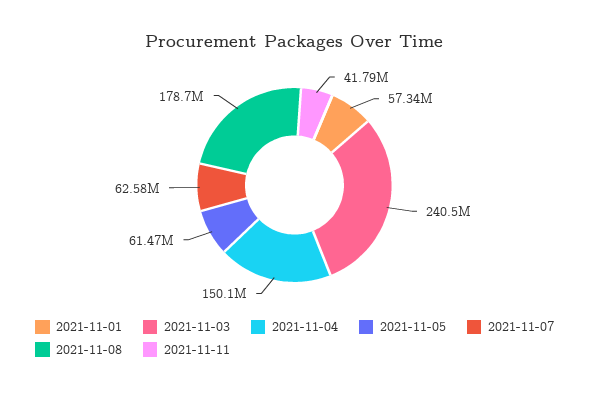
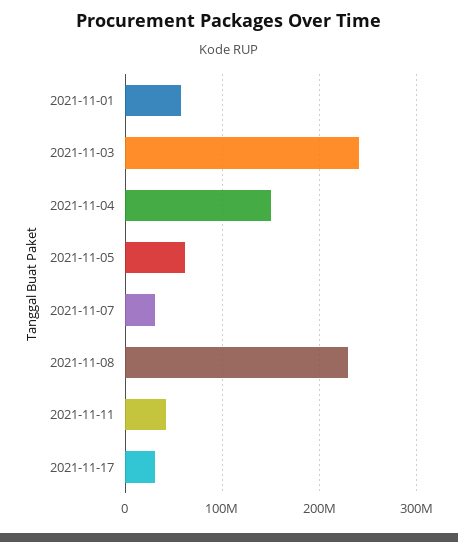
2021-11-07: 62580000 -> 30000000
2021-11-08: 178700000 -> 230000000
2021-11-17: none -> 30000000

